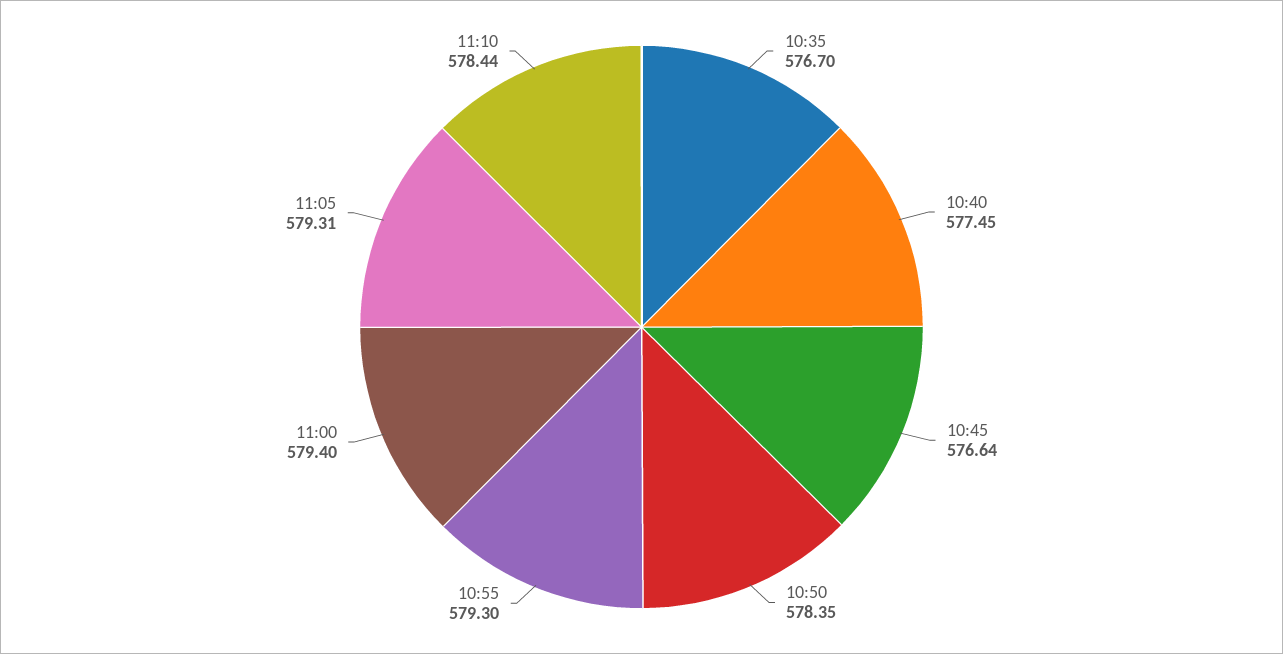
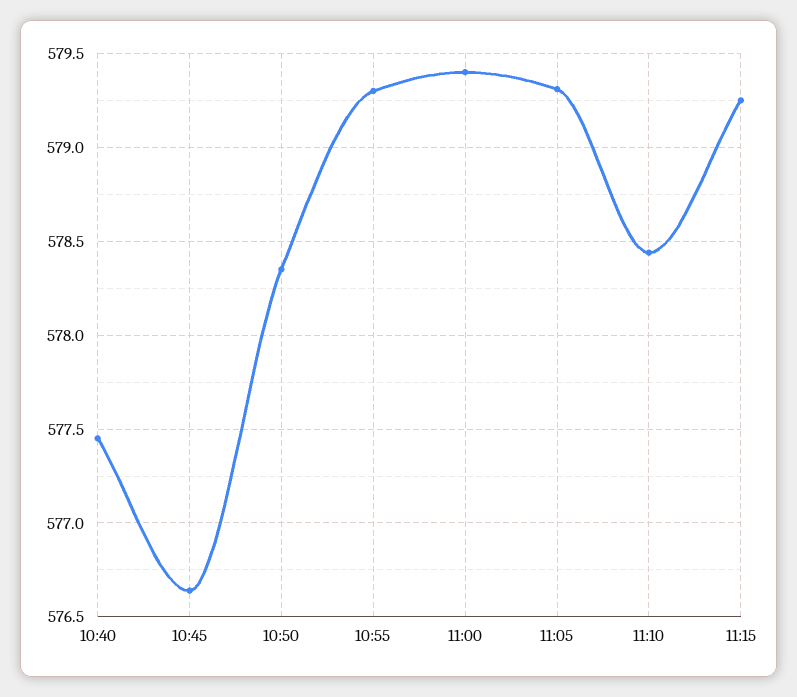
10:35: 576.7 -> none
11:15: none -> 579.25

